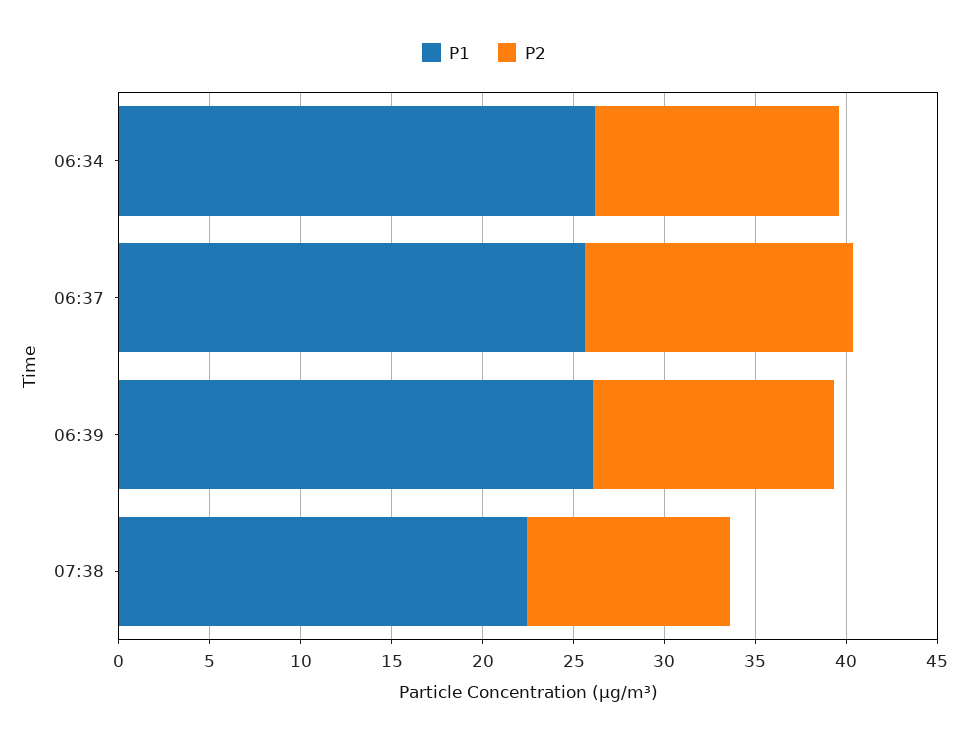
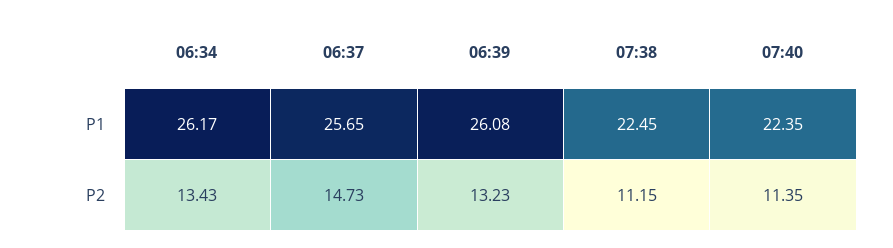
P1, 07:40: none -> 22.35
P2, 07:40: none -> 11.35

